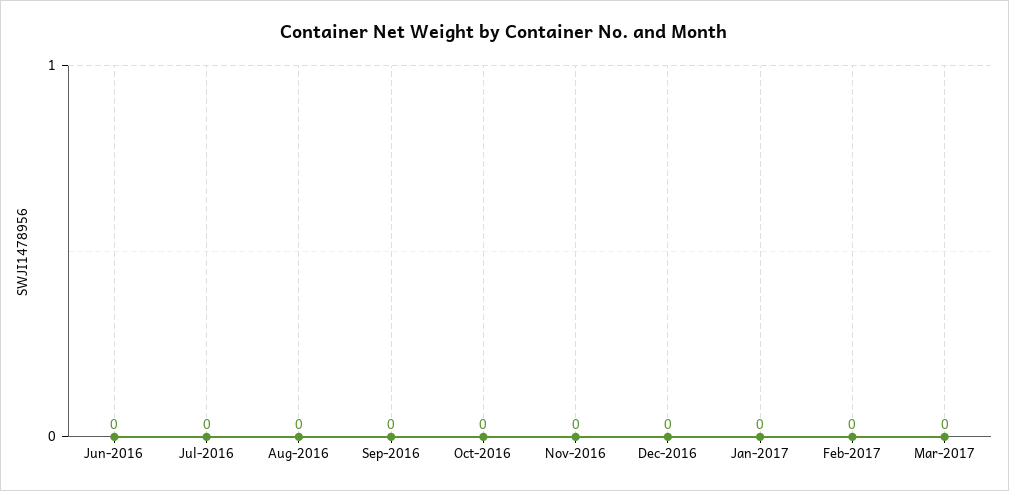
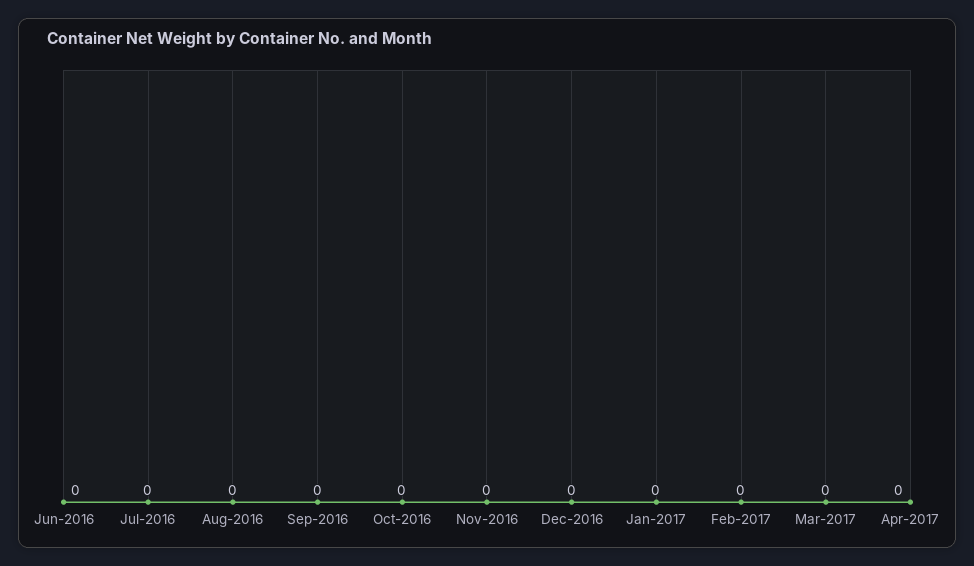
Apr-2017: none -> 0

